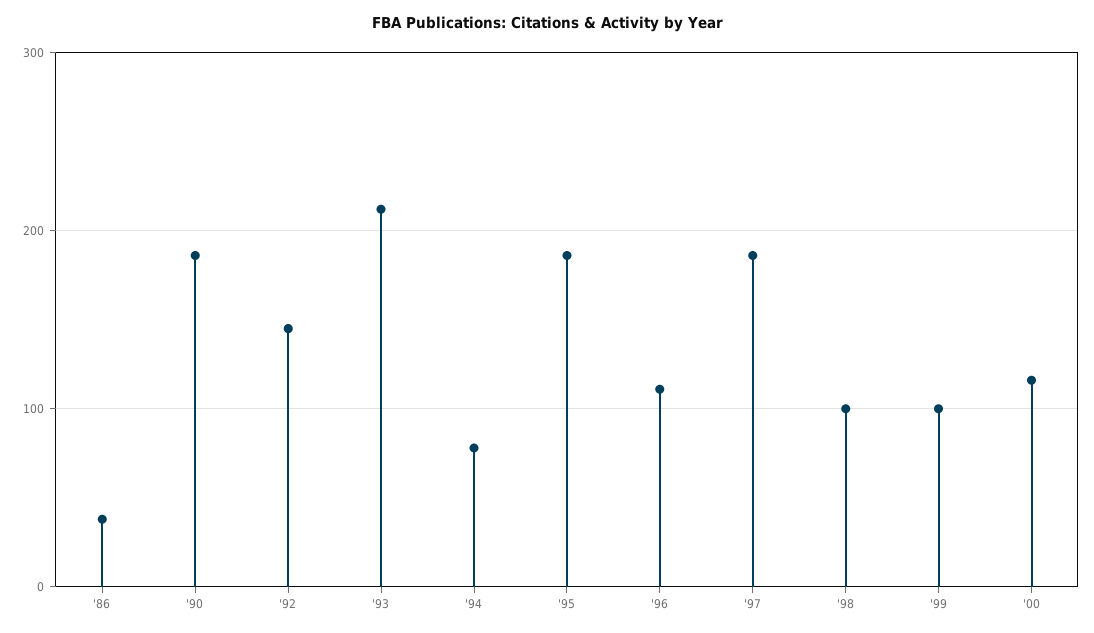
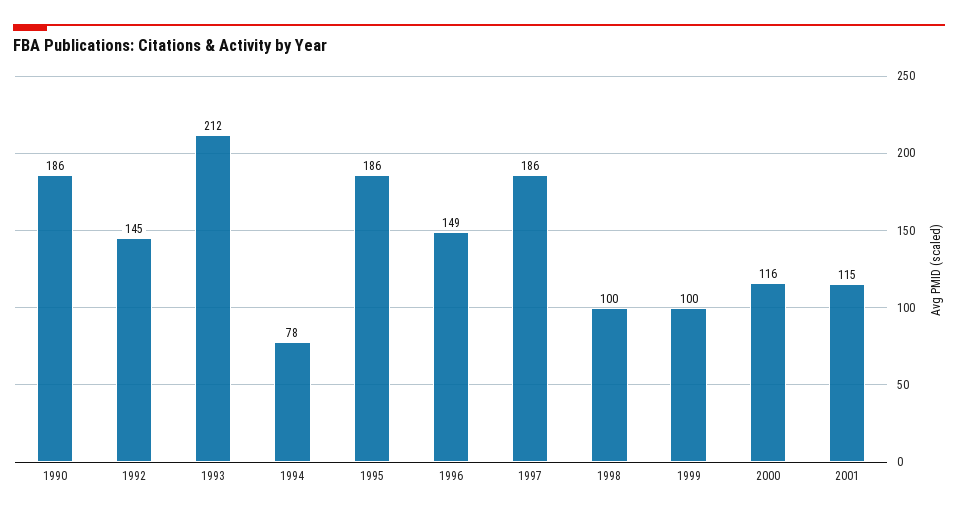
'86: 40 -> none
'96: 110 -> 149
2001: none -> 115

